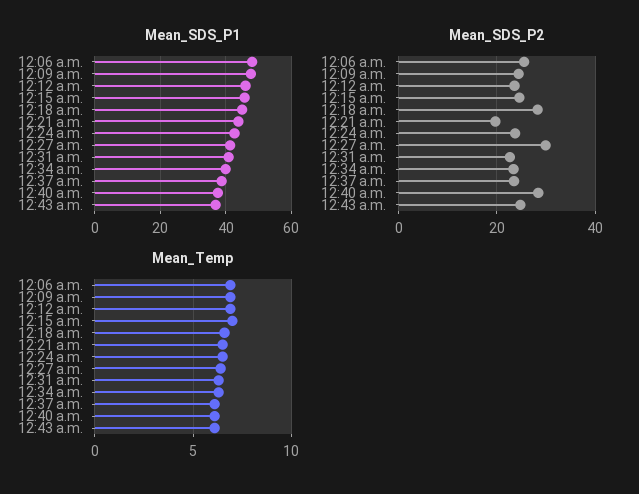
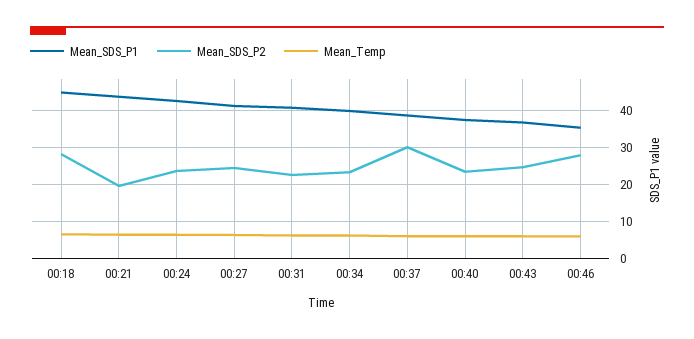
Mean_SDS_P1, 12:06 a.m.: 48 -> none
Mean_SDS_P1, 12:09 a.m.: 48 -> none
Mean_SDS_P1, 12:12 a.m.: 46 -> none
Mean_SDS_P1, 12:15 a.m.: 46 -> none
Mean_SDS_P2, 12:06 a.m.: 26 -> none
Mean_SDS_P2, 12:09 a.m.: 24 -> none
Mean_SDS_P2, 12:12 a.m.: 24 -> none
Mean_SDS_P2, 12:15 a.m.: 24 -> none
Mean_SDS_P2, 12:27 a.m.: 30 -> 24
Mean_SDS_P2, 12:37 a.m.: 24 -> 30
Mean_SDS_P2, 12:40 a.m.: 28 -> 24
Mean_Temp, 12:06 a.m.: 7 -> none
Mean_Temp, 12:09 a.m.: 7 -> none
Mean_Temp, 12:12 a.m.: 7 -> none
Mean_Temp, 12:15 a.m.: 7 -> none
Mean_SDS_P1, 00:46: none -> 36
Mean_SDS_P2, 00:46: none -> 28
Mean_Temp, 00:46: none -> 6

